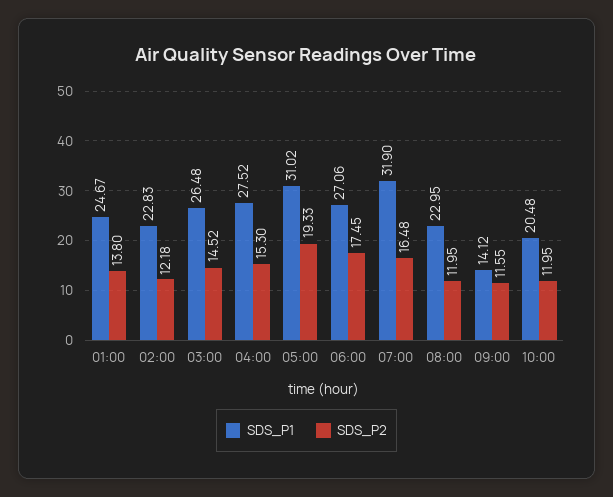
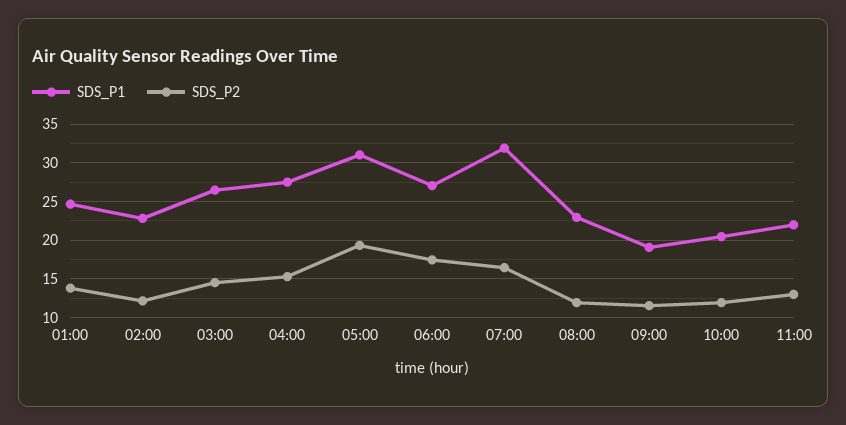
SDS_P1, 09:00: 14.12 -> 19
SDS_P1, 11:00: none -> 22
SDS_P2, 11:00: none -> 13

